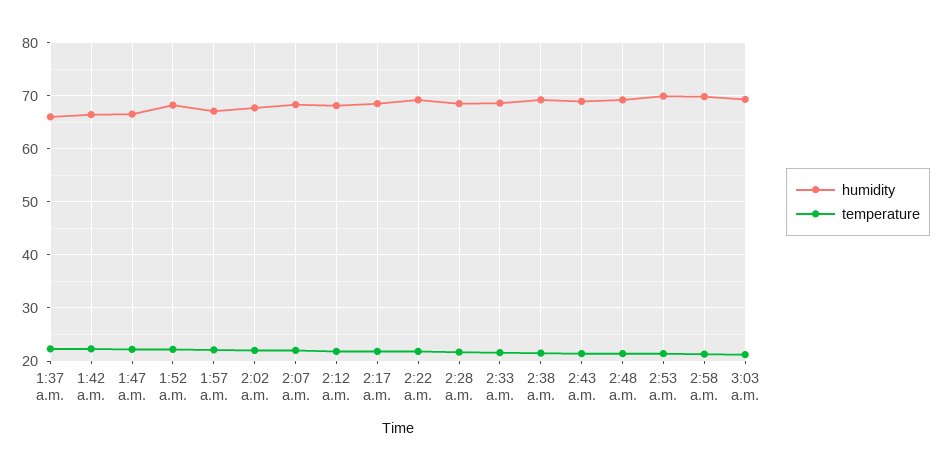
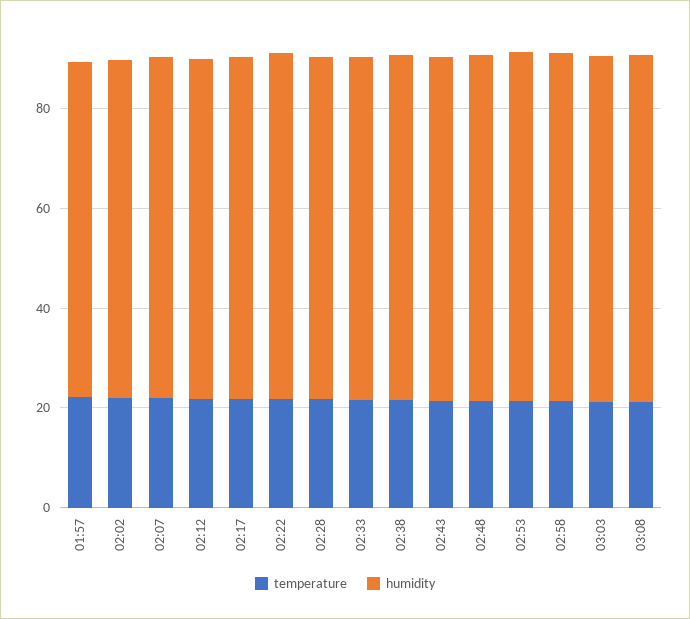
humidity, 1:37 a.m.: 66 -> none
temperature, 1:37 a.m.: 22 -> none
humidity, 1:42 a.m.: 66 -> none
temperature, 1:42 a.m.: 22 -> none
humidity, 1:47 a.m.: 66 -> none
temperature, 1:47 a.m.: 22 -> none
humidity, 1:52 a.m.: 68 -> none
temperature, 1:52 a.m.: 22 -> none
temperature, 03:08: none -> 20
humidity, 03:08: none -> 70

